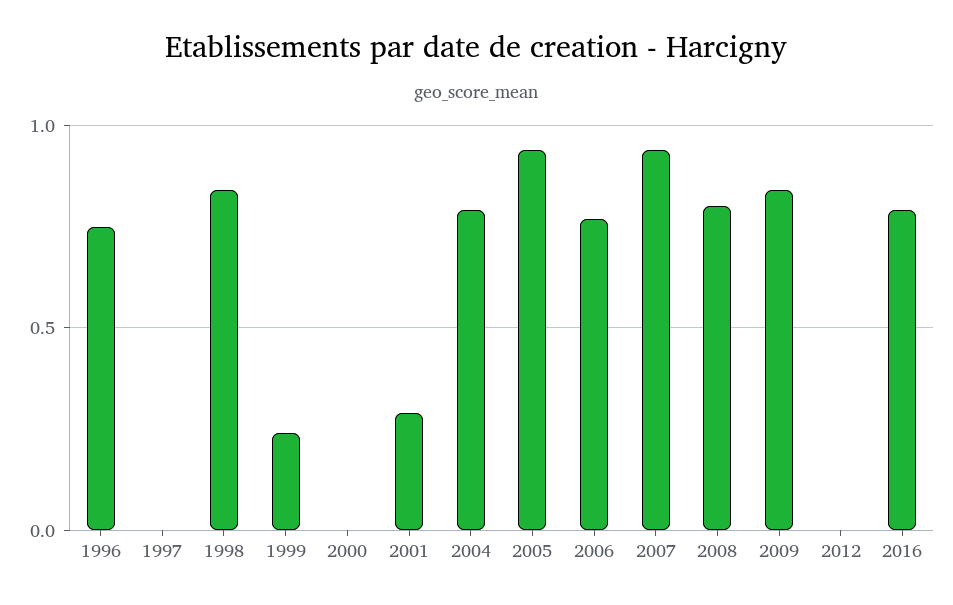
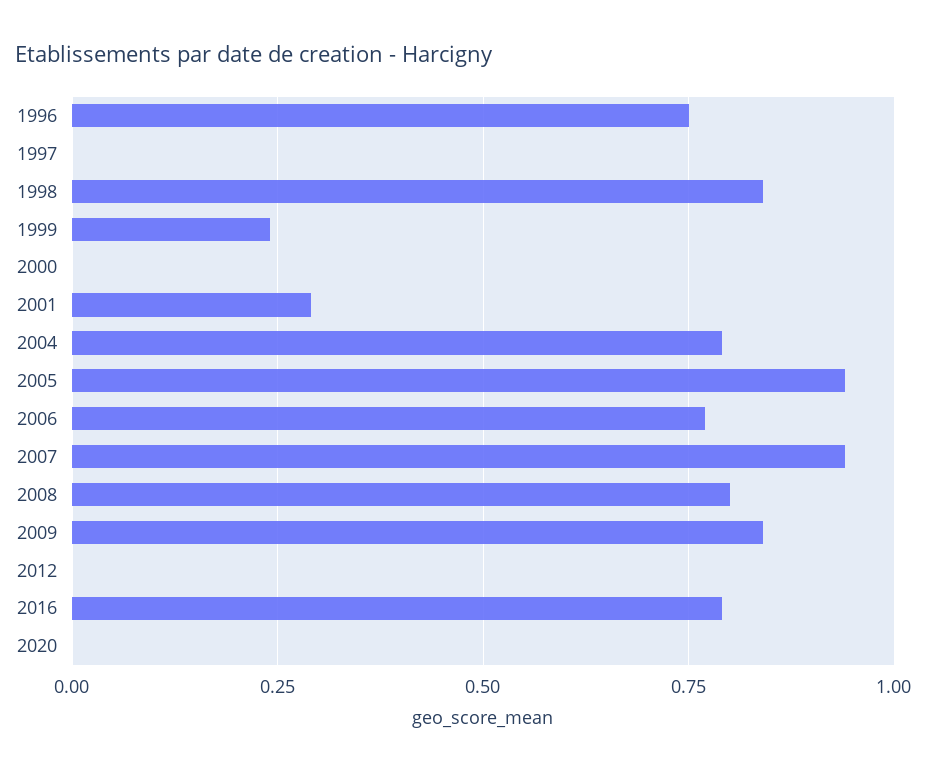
2020: none -> 0

